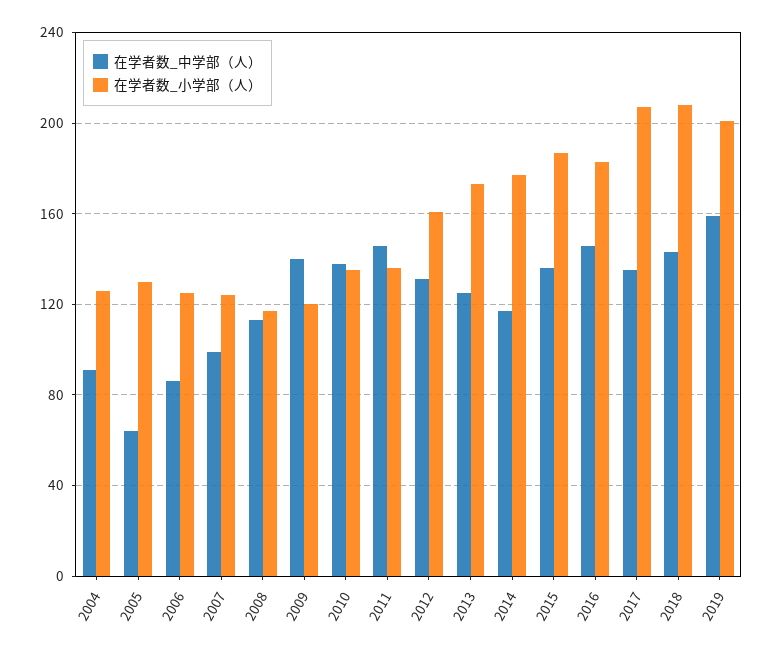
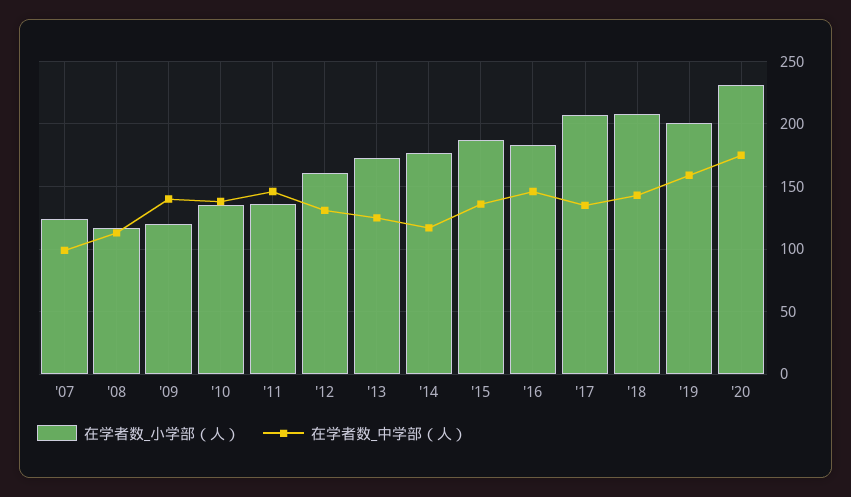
在学者数_中学部（人）, 2004: 90 -> none
在学者数_小学部（人）, 2004: 125 -> none
在学者数_中学部（人）, 2005: 65 -> none
在学者数_小学部（人）, 2005: 130 -> none
在学者数_中学部（人）, 2006: 85 -> none
在学者数_小学部（人）, 2006: 125 -> none
在学者数_小学部（人）, '20: none -> 230
在学者数_中学部（人）, '20: none -> 175

